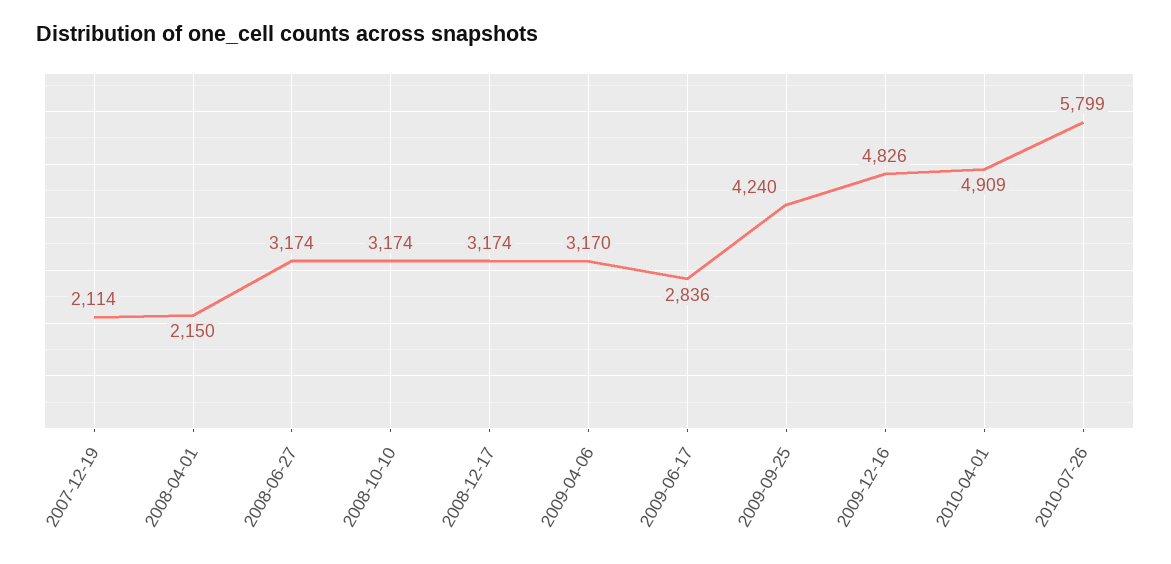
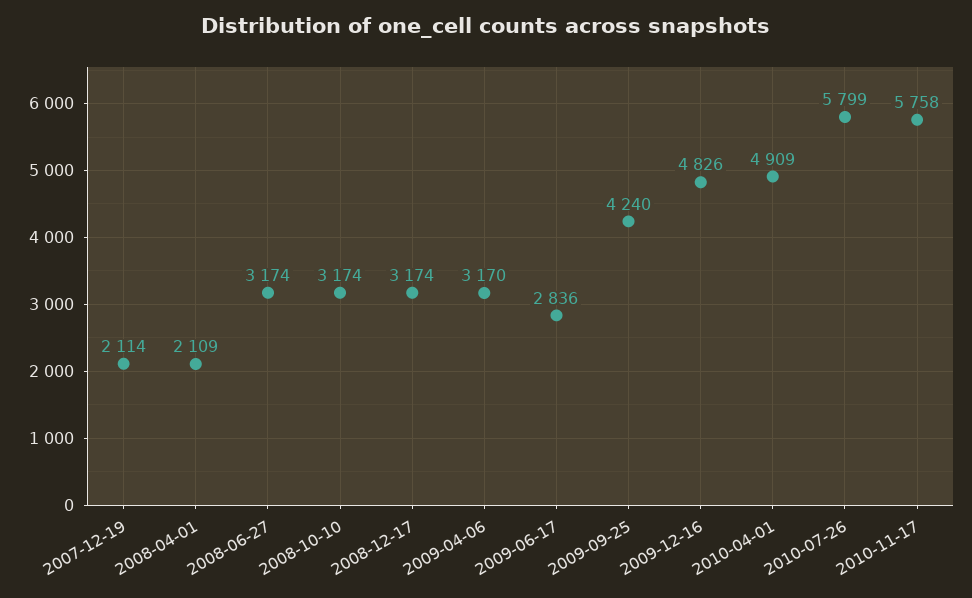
2008-04-01: 2150 -> 2109
2010-11-17: none -> 5758

